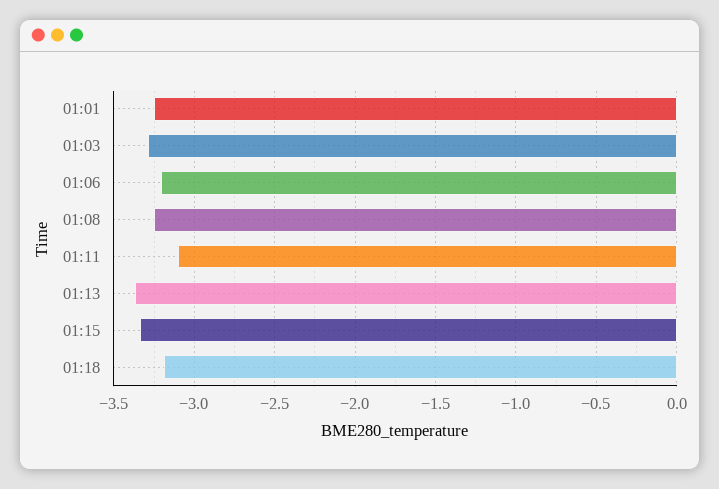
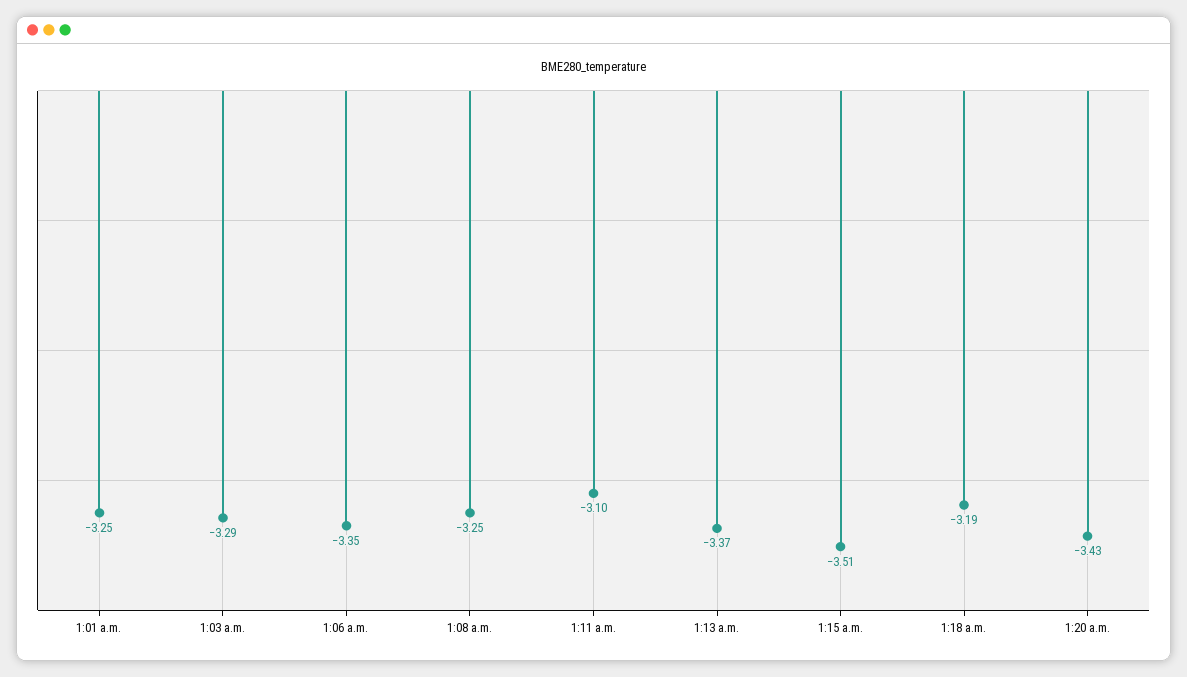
01:06: -3.2 -> -3.35
01:15: -3.35 -> -3.51
1:20 a.m.: none -> -3.43

